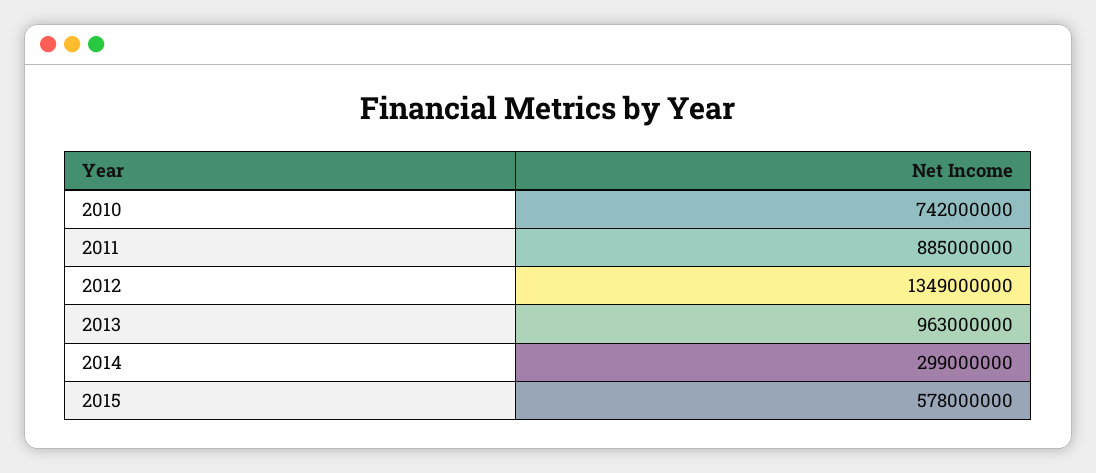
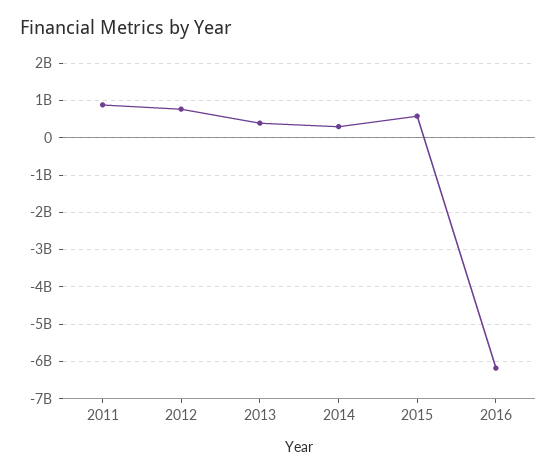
2010: 742000000 -> none
2012: 1349000000 -> 800000000
2013: 963000000 -> 400000000
2016: none -> -6200000000

